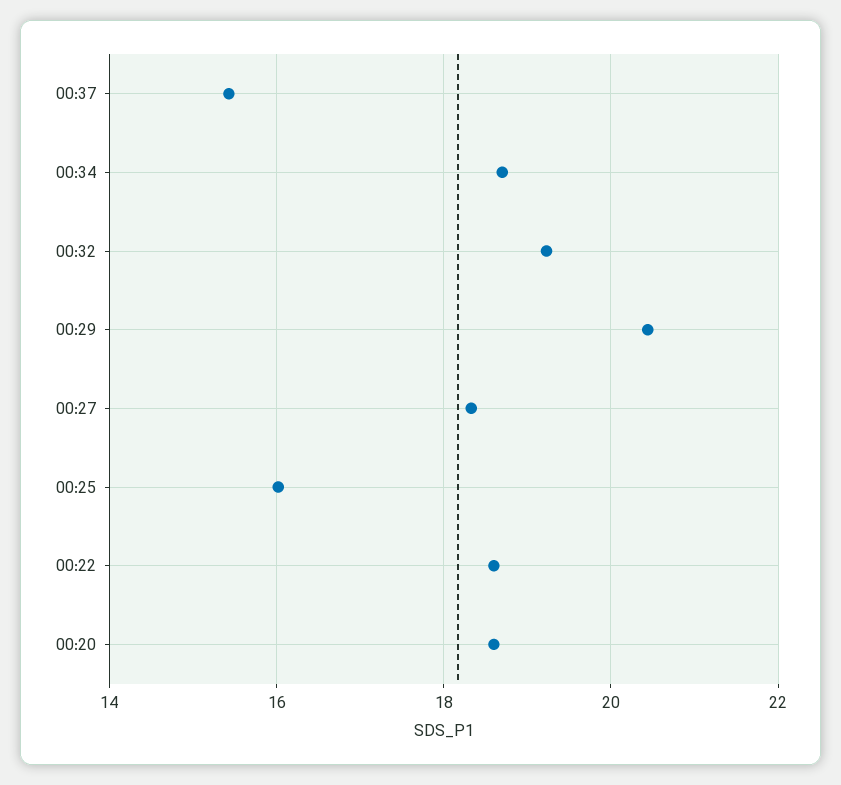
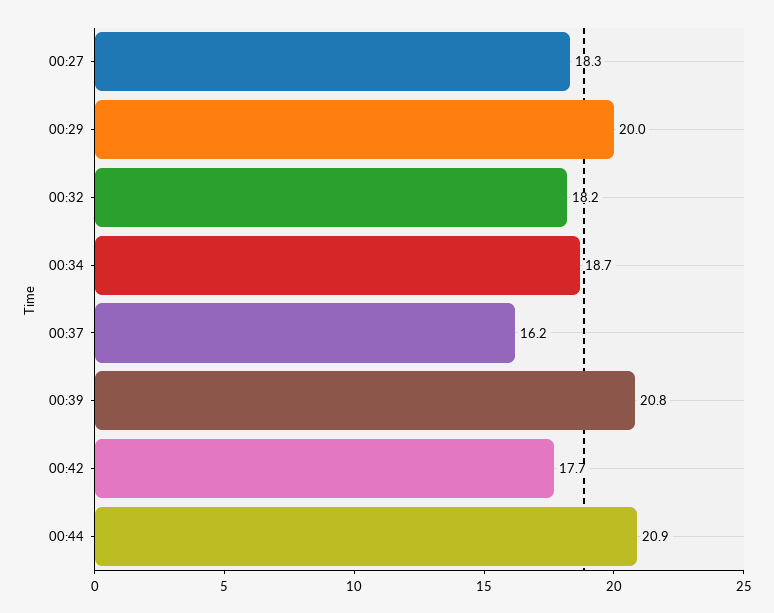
00:37: 15.4 -> 16.2
00:32: 19.2 -> 18.2
00:29: 20.4 -> 20
00:25: 16 -> none
00:22: 18.6 -> none
00:20: 18.6 -> none
00:39: none -> 20.8
00:42: none -> 17.7
00:44: none -> 20.9

